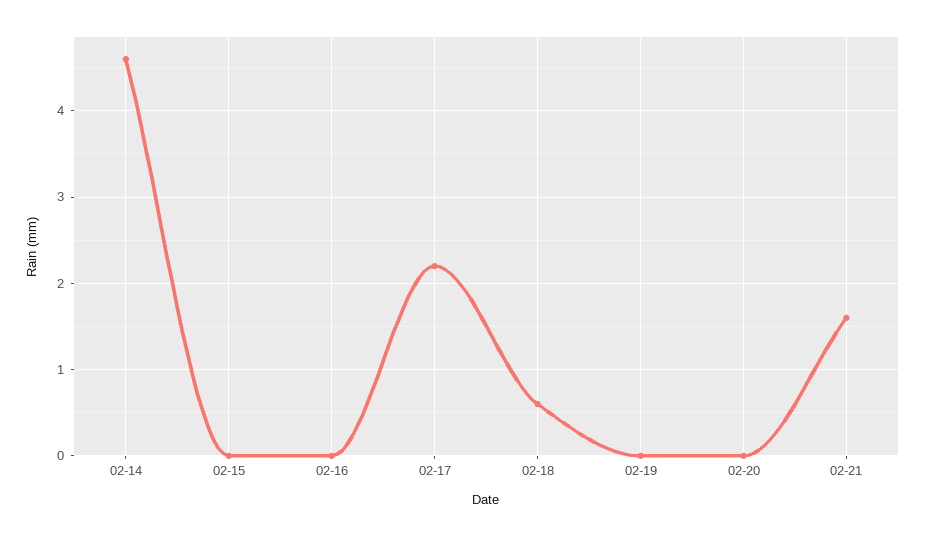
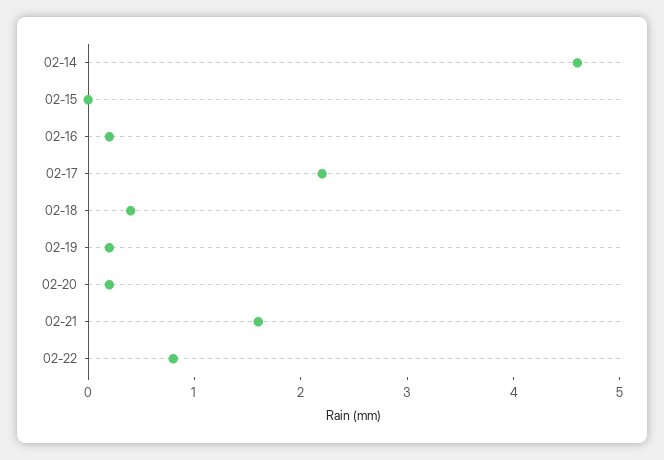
02-16: 0 -> 0.2
02-18: 0.6 -> 0.4
02-19: 0 -> 0.2
02-20: 0 -> 0.2
02-22: none -> 0.8

